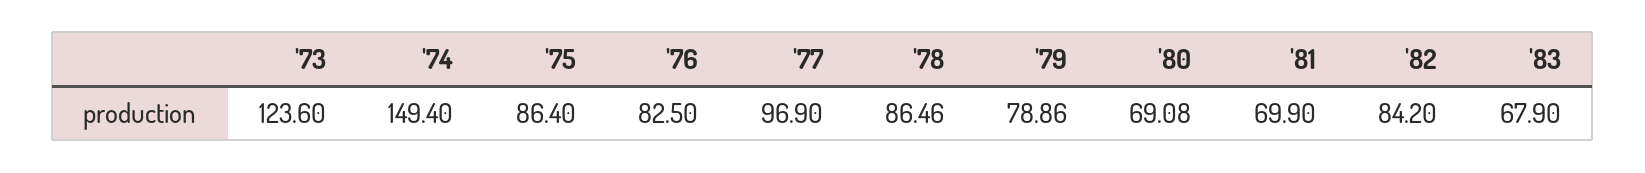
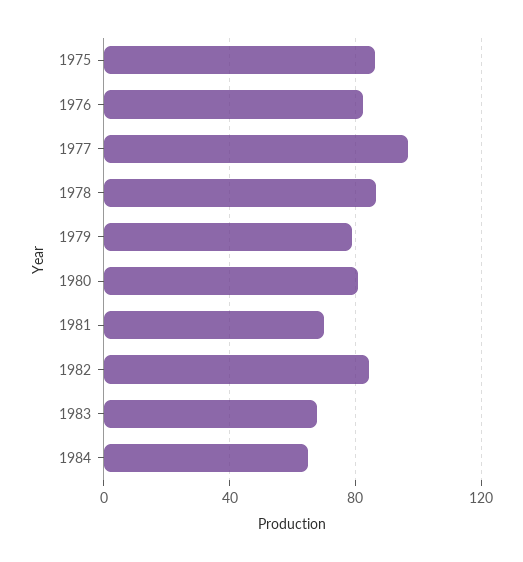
'73: 123.6 -> none
'74: 149.4 -> none
'80: 69.08 -> 80
1984: none -> 65

